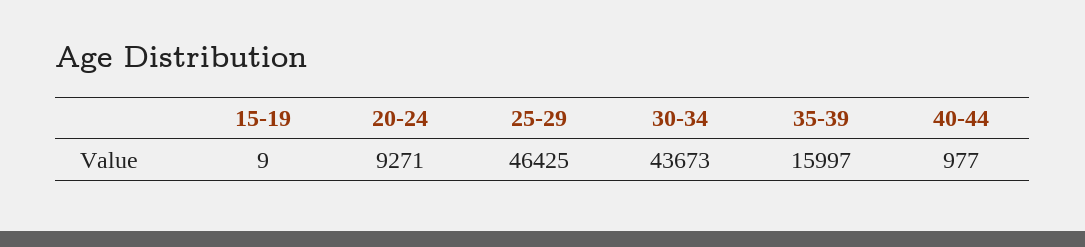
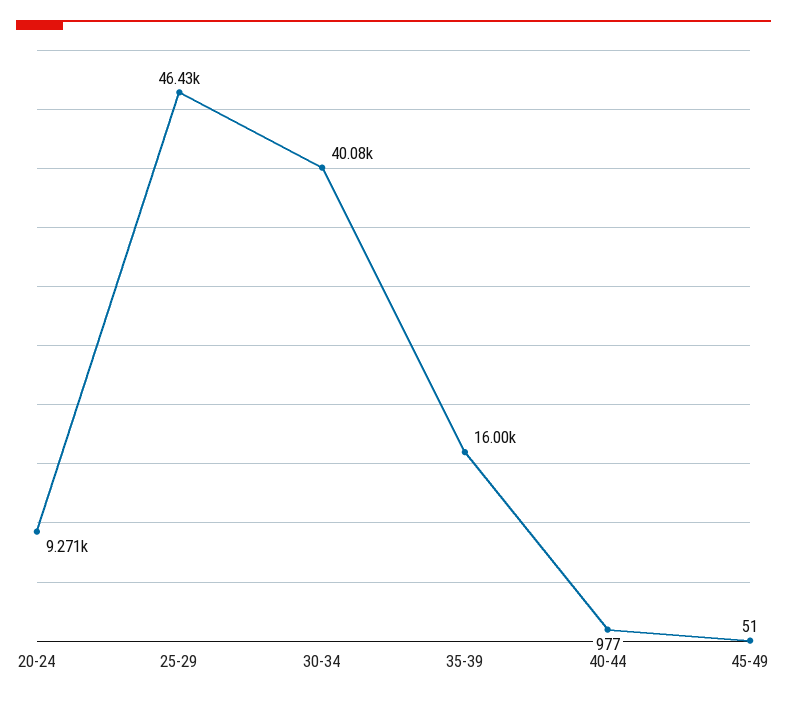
15-19: 9 -> none
30-34: 43673 -> 40080
45-49: none -> 51

